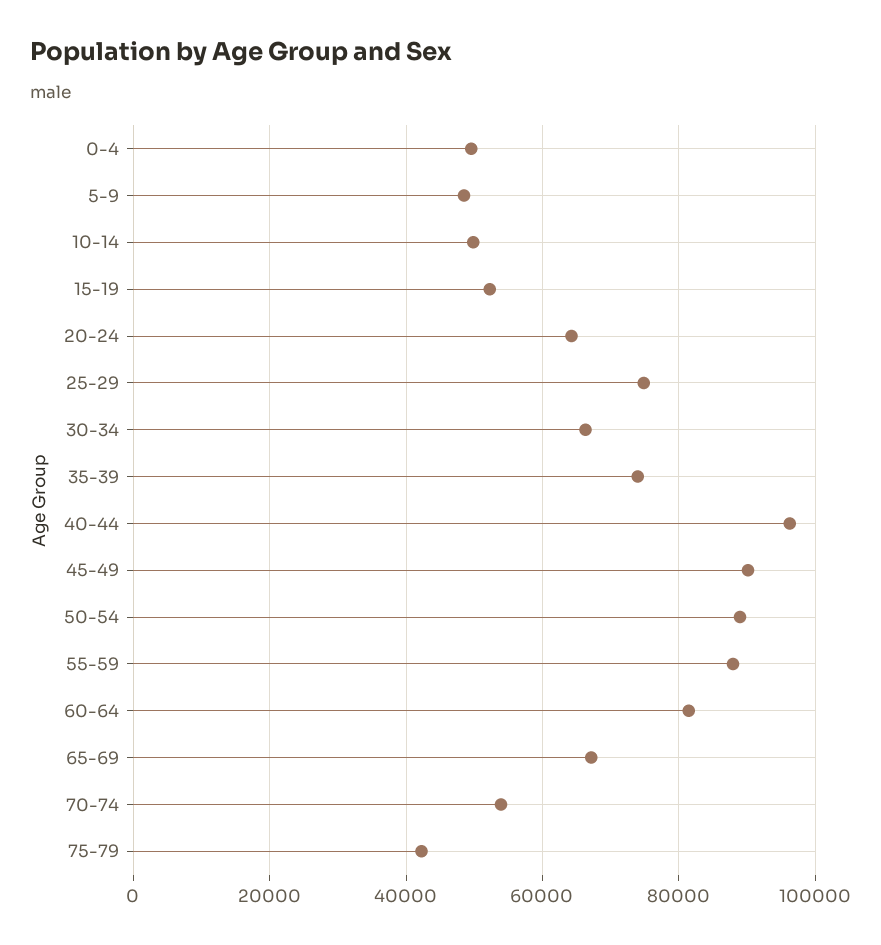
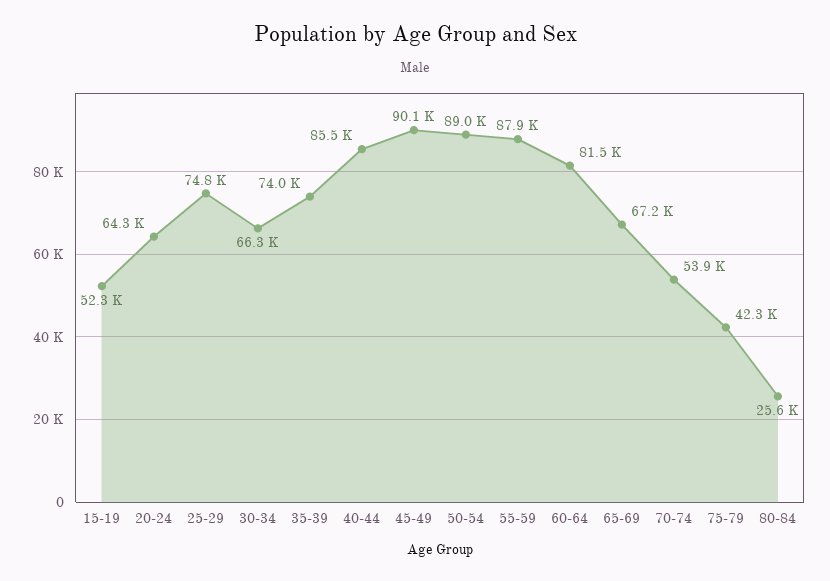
0-4: 50000 -> none
5-9: 48000 -> none
10-14: 50000 -> none
40-44: 96000 -> 85500
80-84: none -> 25600

